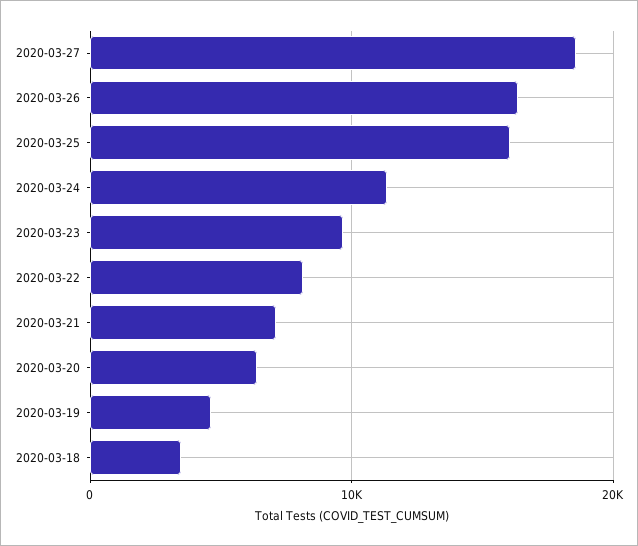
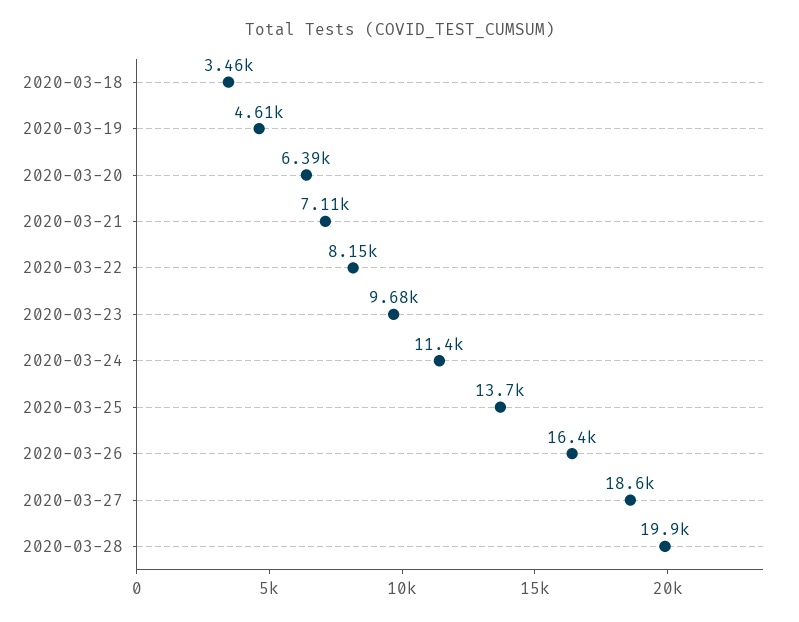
2020-03-25: 16000 -> 13700
2020-03-28: none -> 19900

